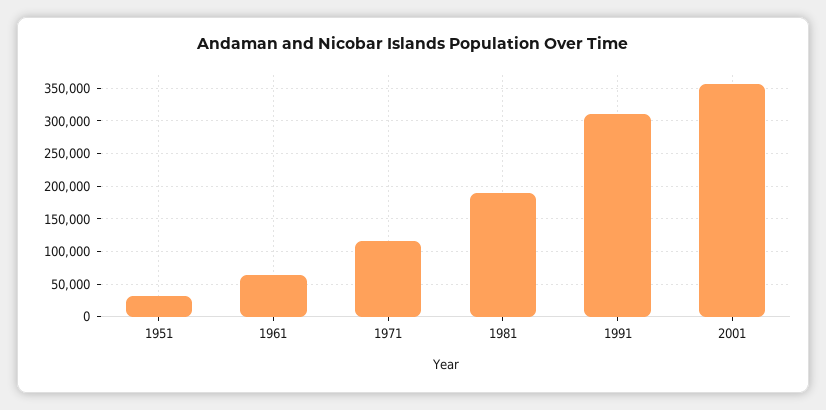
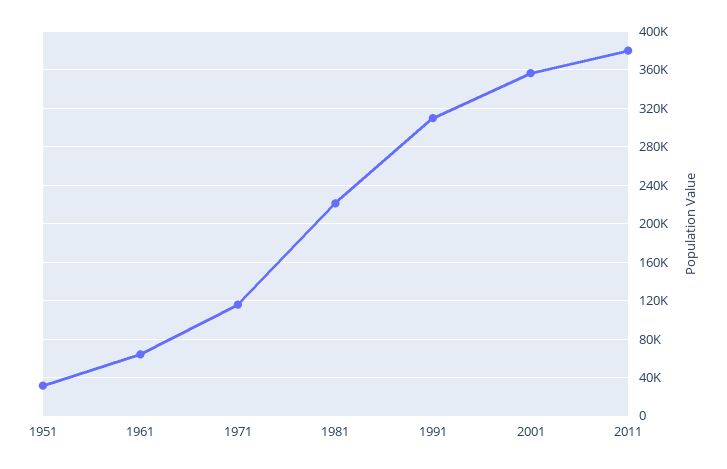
1981: 190000 -> 220000
2011: none -> 380000

